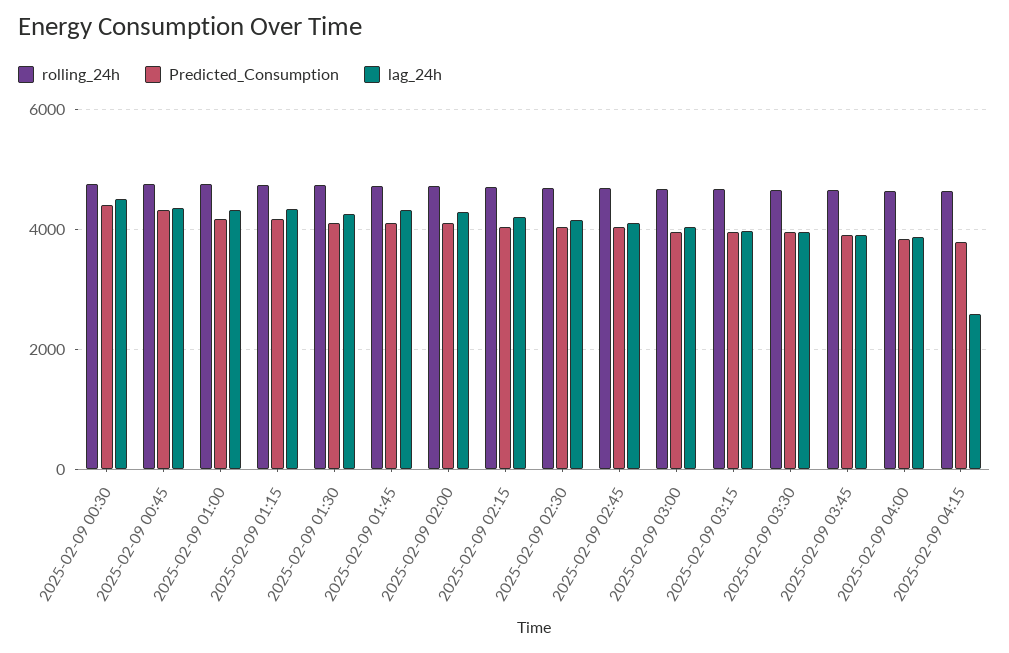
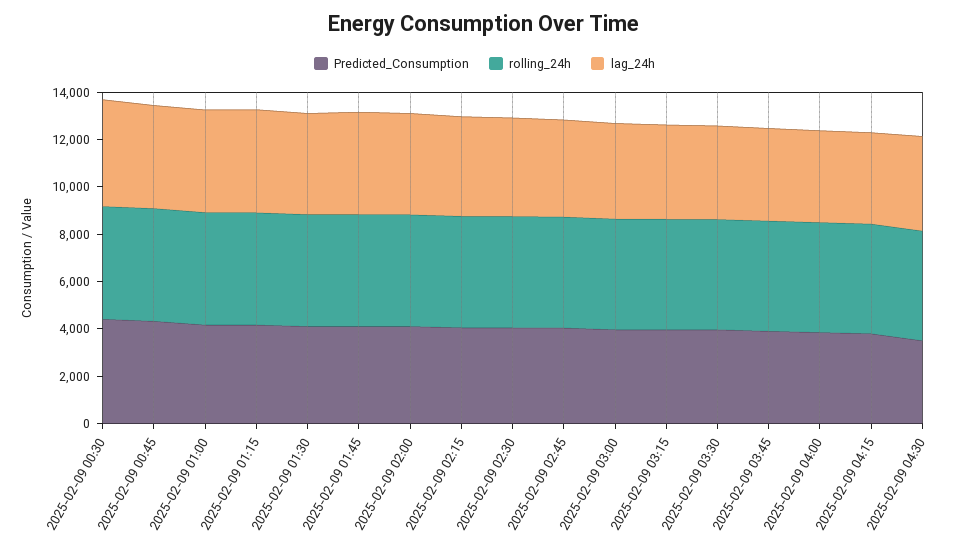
lag_24h, 2025-02-09 04:15: 2600 -> 4000
Predicted_Consumption, 2025-02-09 04:30: none -> 3500
rolling_24h, 2025-02-09 04:30: none -> 4500
lag_24h, 2025-02-09 04:30: none -> 4000

